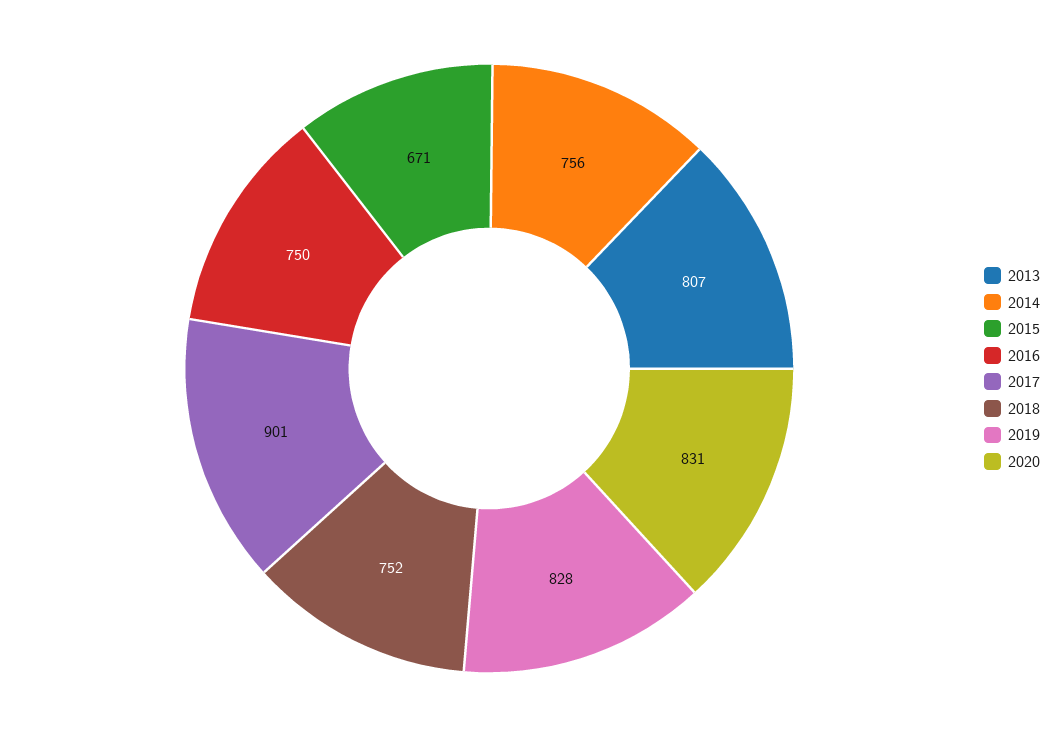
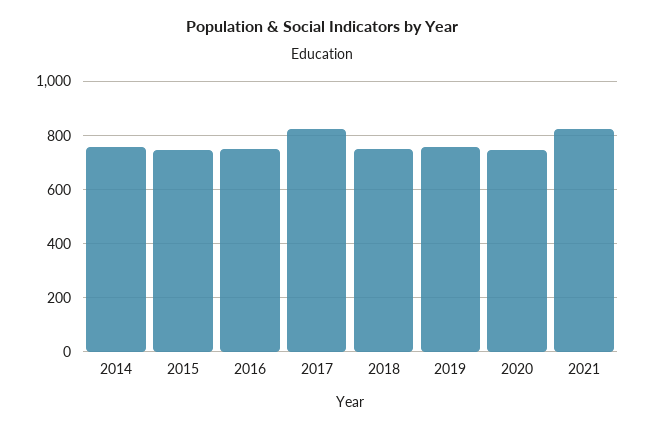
2013: 807 -> none
2015: 671 -> 750
2017: 901 -> 825
2019: 828 -> 750
2020: 831 -> 750
2021: none -> 825

